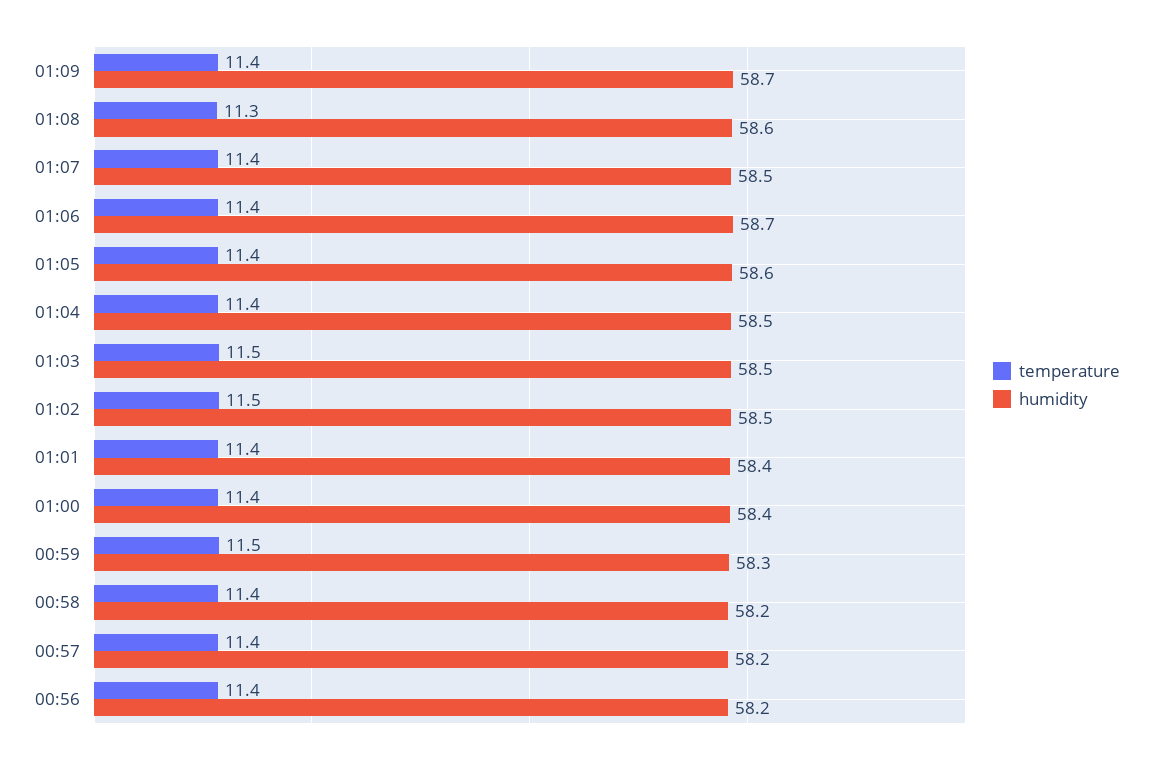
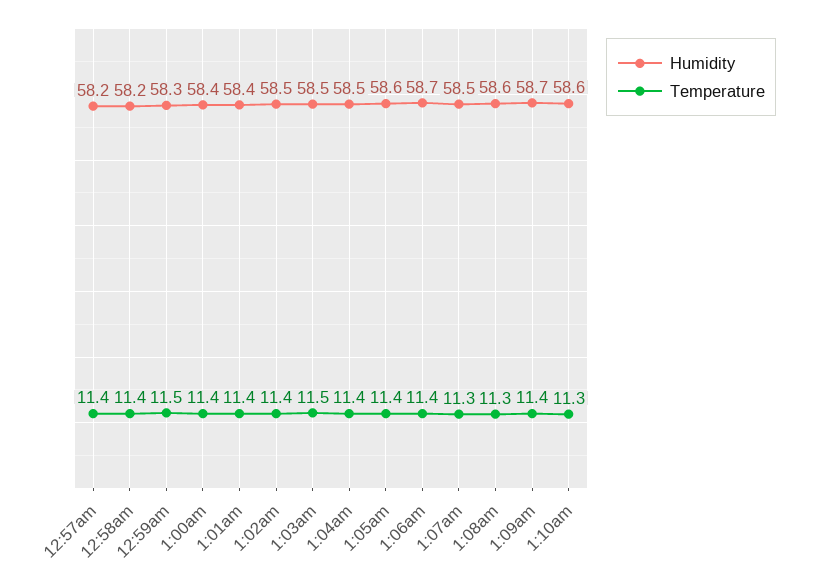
temperature, 01:07: 11.4 -> 11.3
temperature, 01:02: 11.5 -> 11.4
temperature, 00:56: 11.4 -> none
humidity, 00:56: 58.2 -> none
humidity, 1:10am: none -> 58.6
temperature, 1:10am: none -> 11.3

